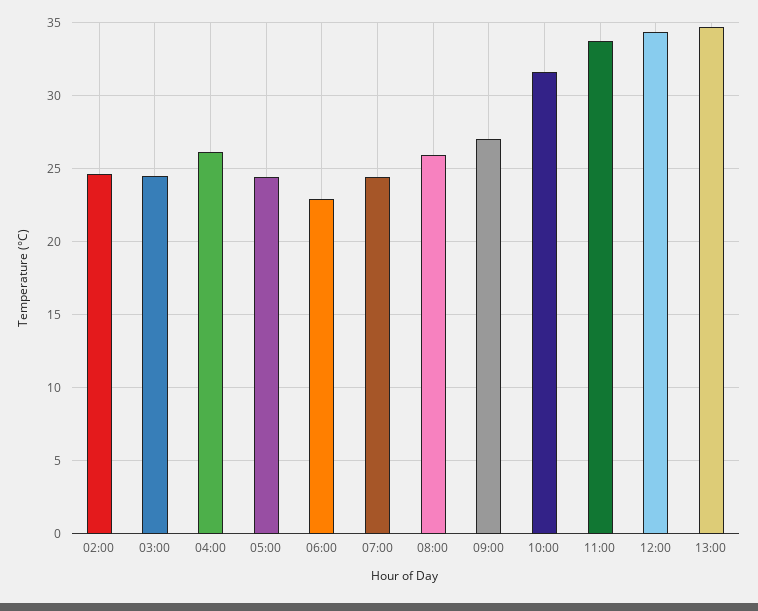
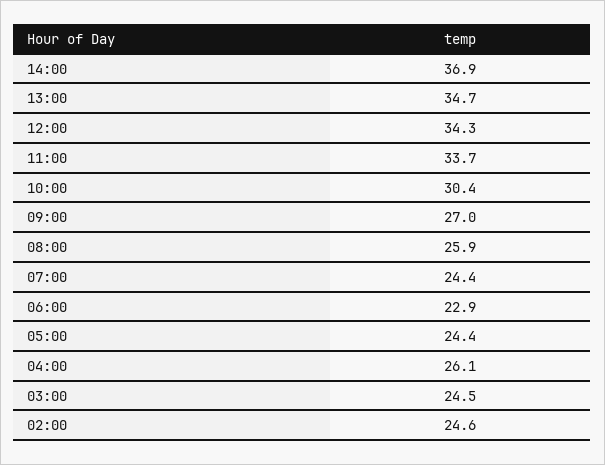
10:00: 31.5 -> 30.4
14:00: none -> 36.9

